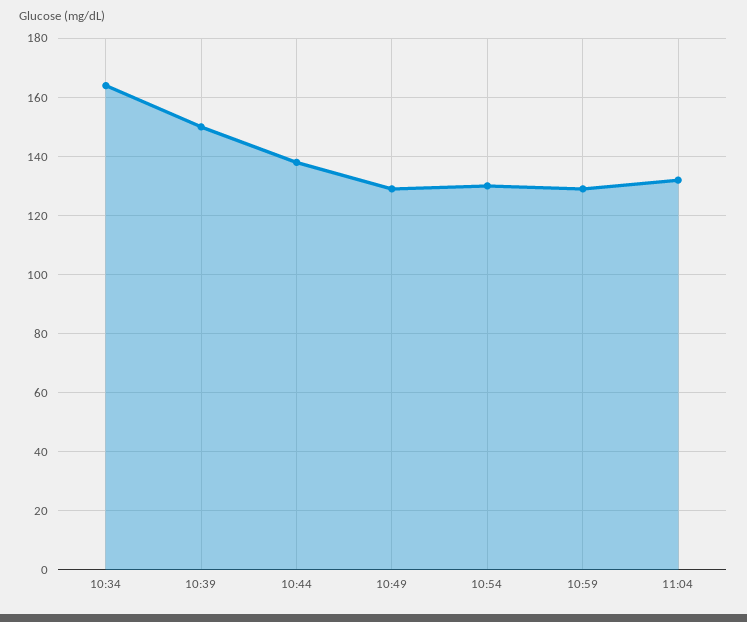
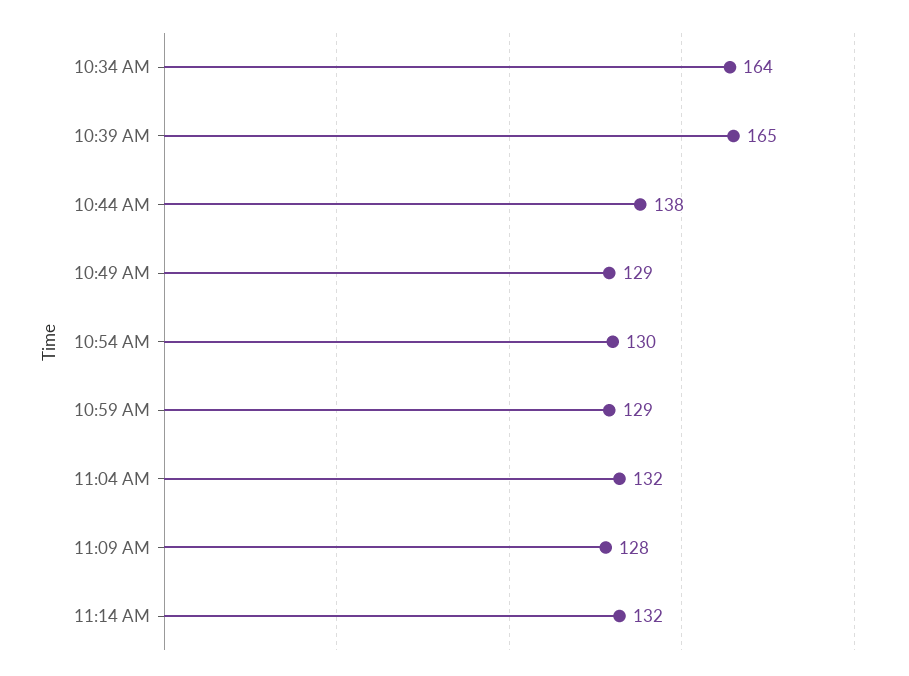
10:39: 150 -> 165
11:09 AM: none -> 128
11:14 AM: none -> 132

